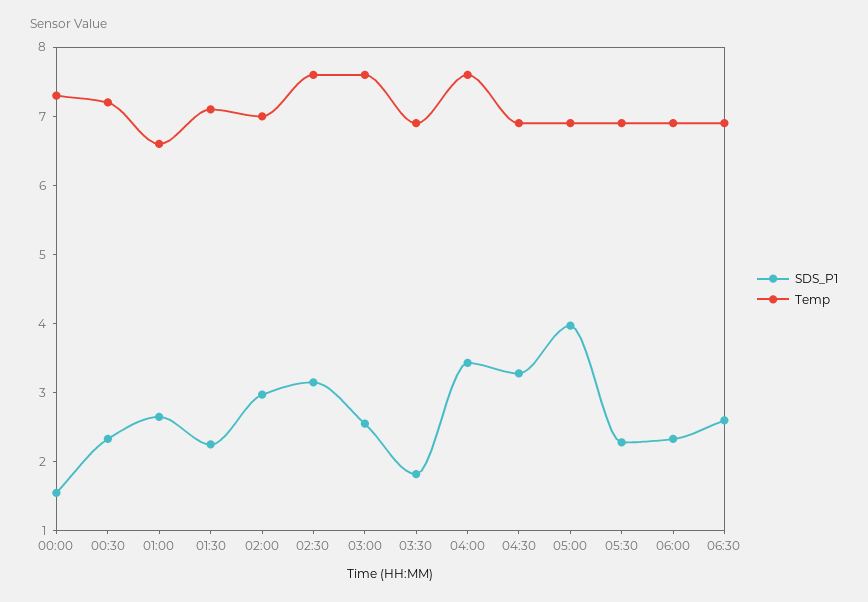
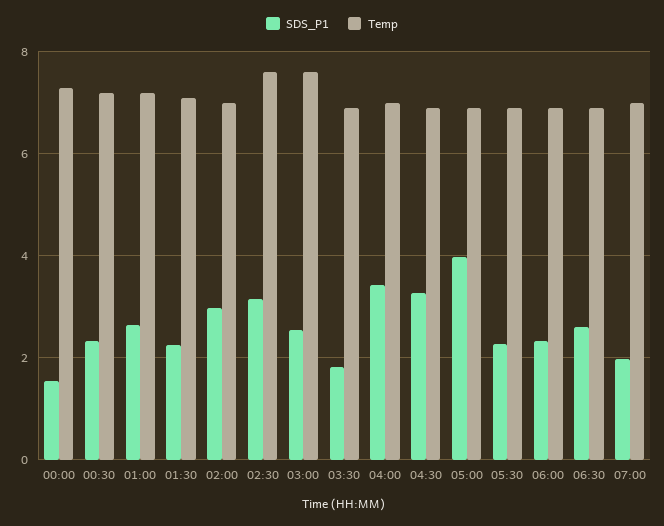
Temp, 01:00: 6.6 -> 7.2
Temp, 04:00: 7.6 -> 7
SDS_P1, 07:00: none -> 2
Temp, 07:00: none -> 7

